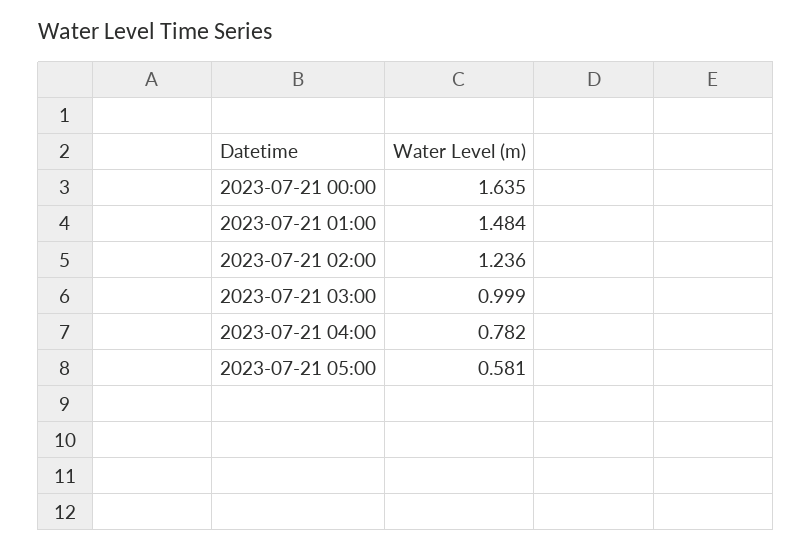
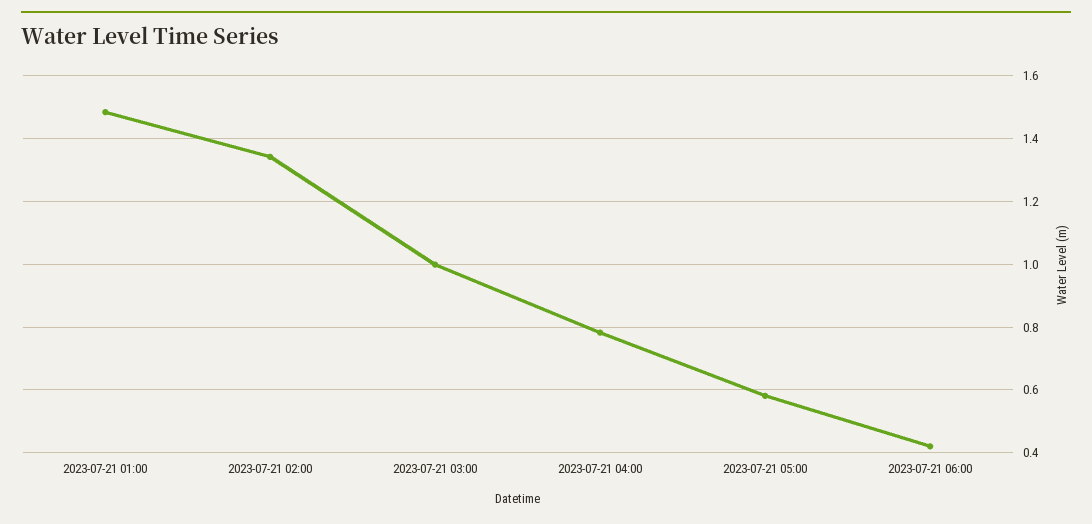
2023-07-21 00:00: 1.635 -> none
2023-07-21 02:00: 1.236 -> 1.34
2023-07-21 06:00: none -> 0.42

